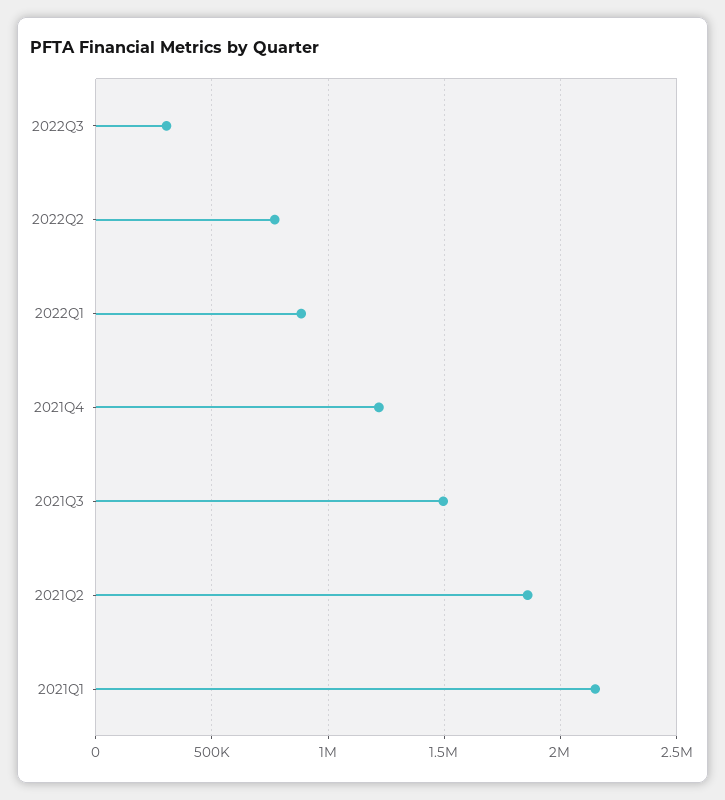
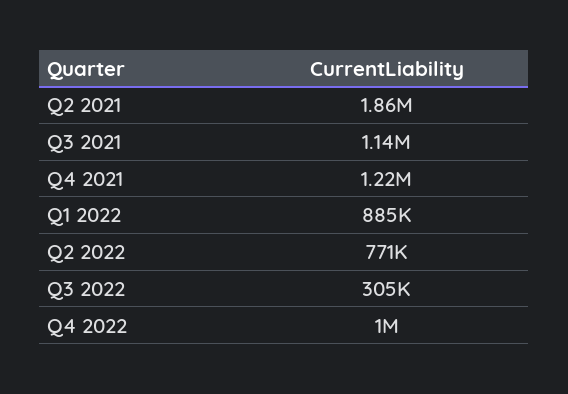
2021Q3: 1500000 -> 1140000
2021Q1: 2150000 -> none
Q4 2022: none -> 1000000

